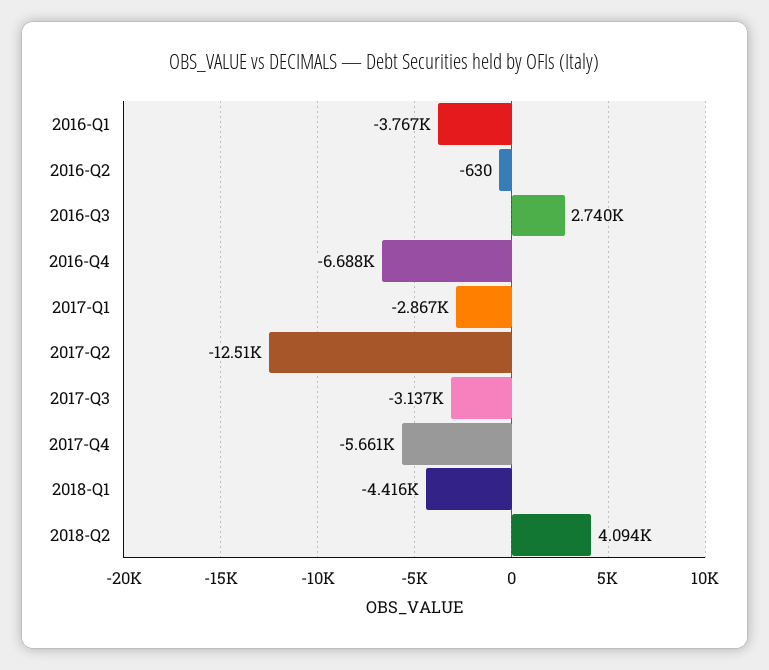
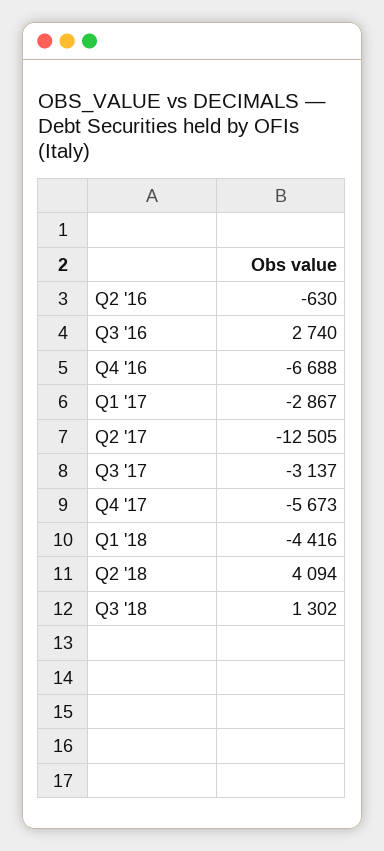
2016-Q1: -3767 -> none
2017-Q4: -5661 -> -5673
Q3 '18: none -> 1302

